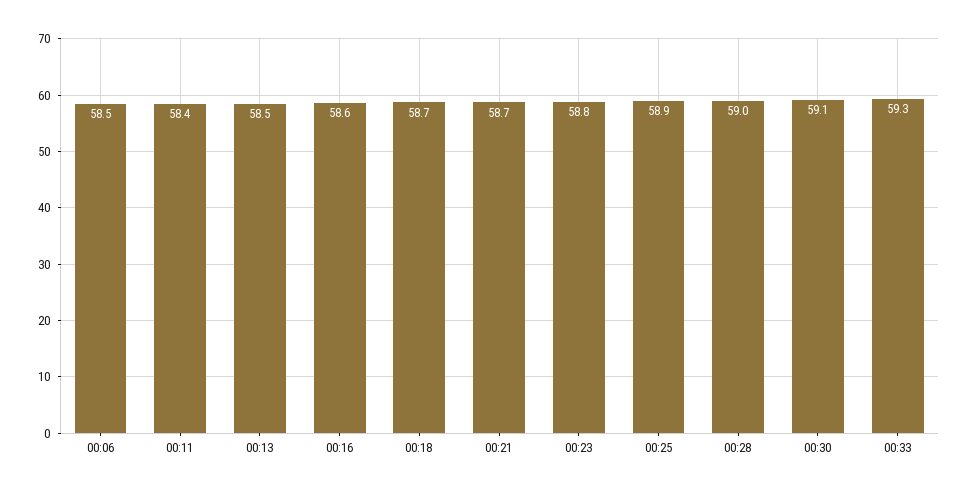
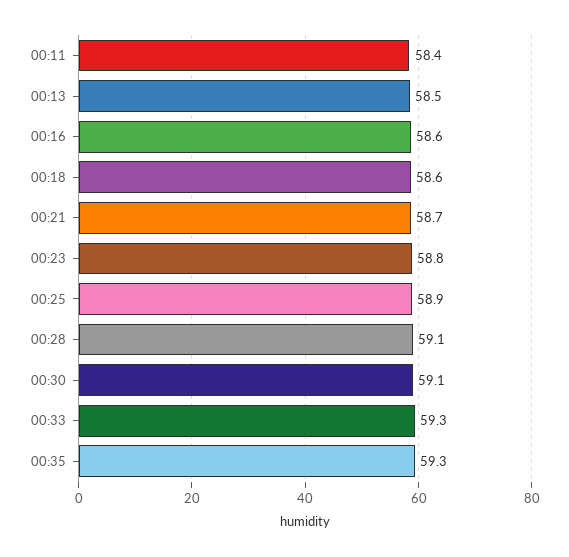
00:06: 58.5 -> none
00:18: 58.7 -> 58.6
00:28: 59 -> 59.1
00:35: none -> 59.3

